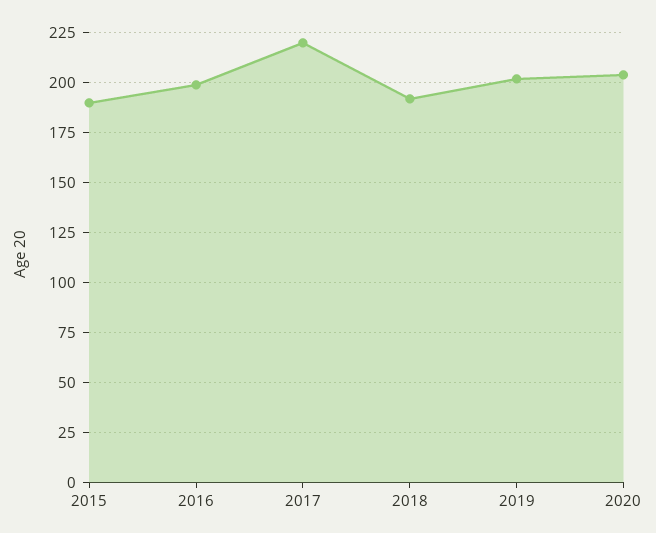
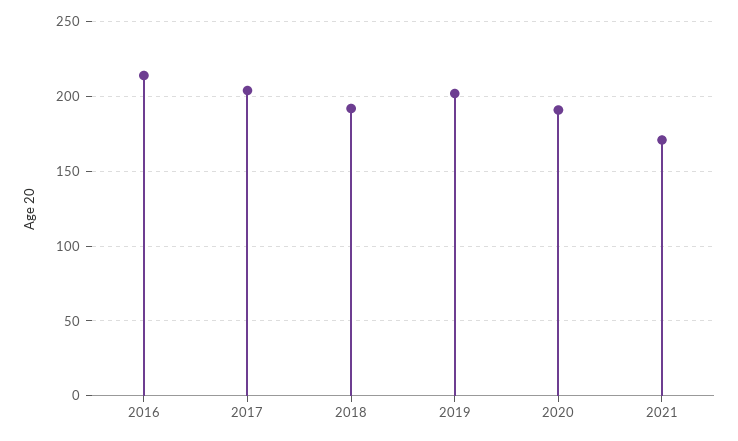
2015: 190 -> none
2016: 200 -> 215
2017: 220 -> 205
2020: 205 -> 190
2021: none -> 170

